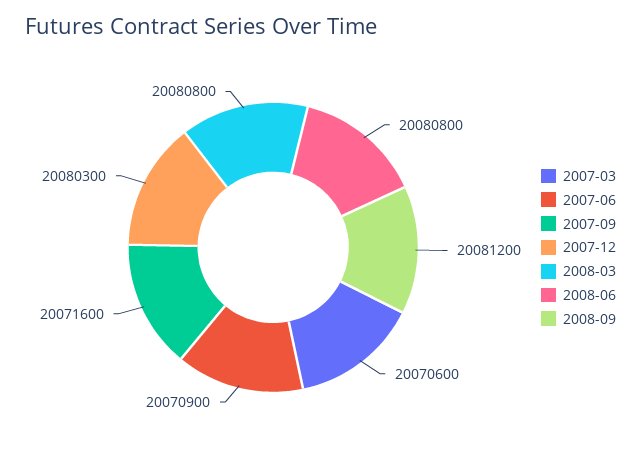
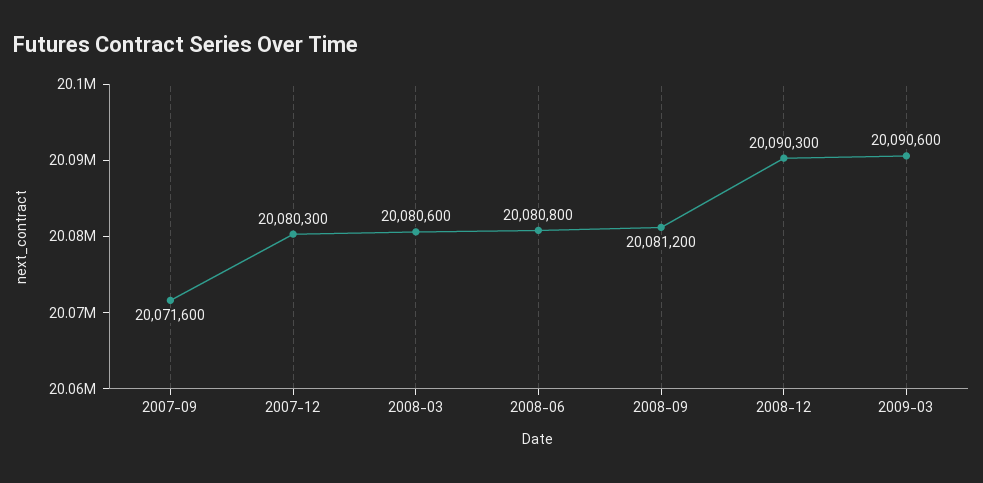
2007-03: 20070600 -> none
2007-06: 20070900 -> none
2008-03: 20080800 -> 20080600
2008-12: none -> 20090300
2009-03: none -> 20090600

